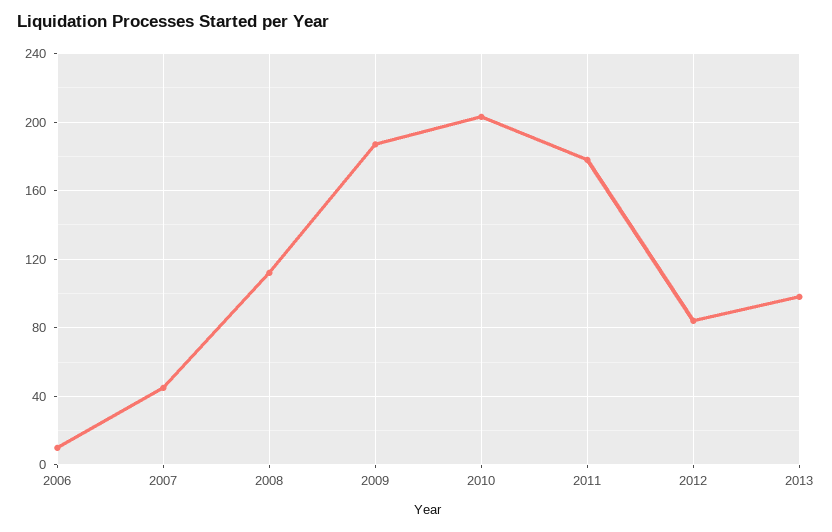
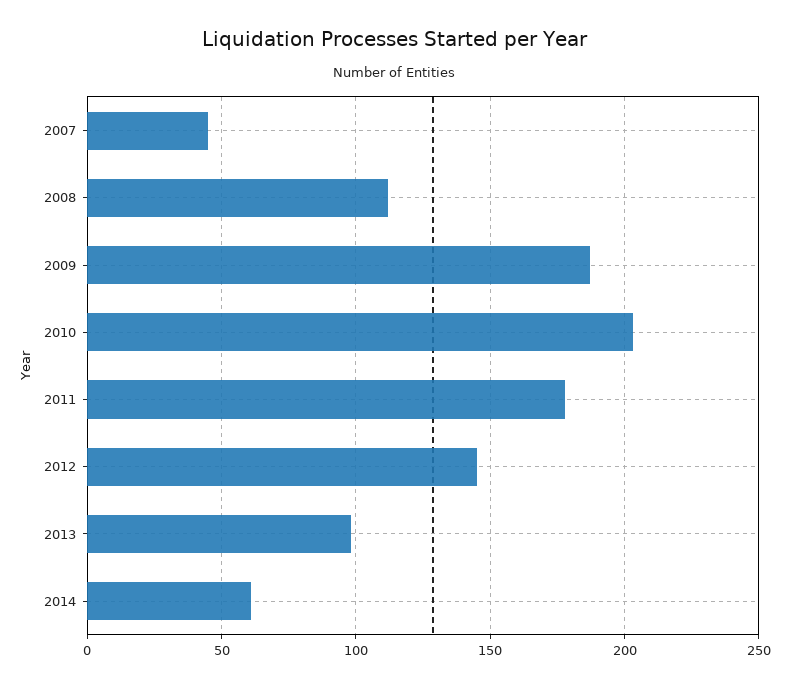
2006: 10 -> none
2012: 85 -> 145
2014: none -> 60

